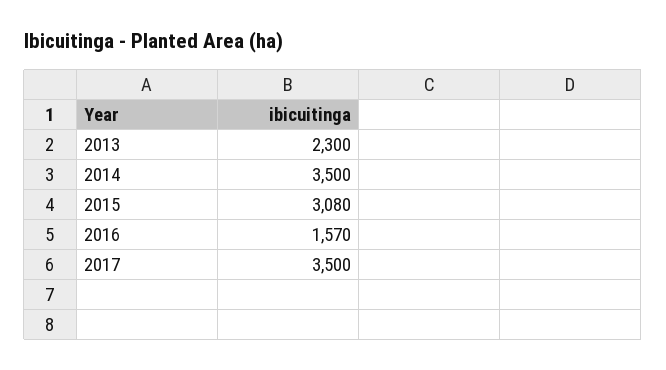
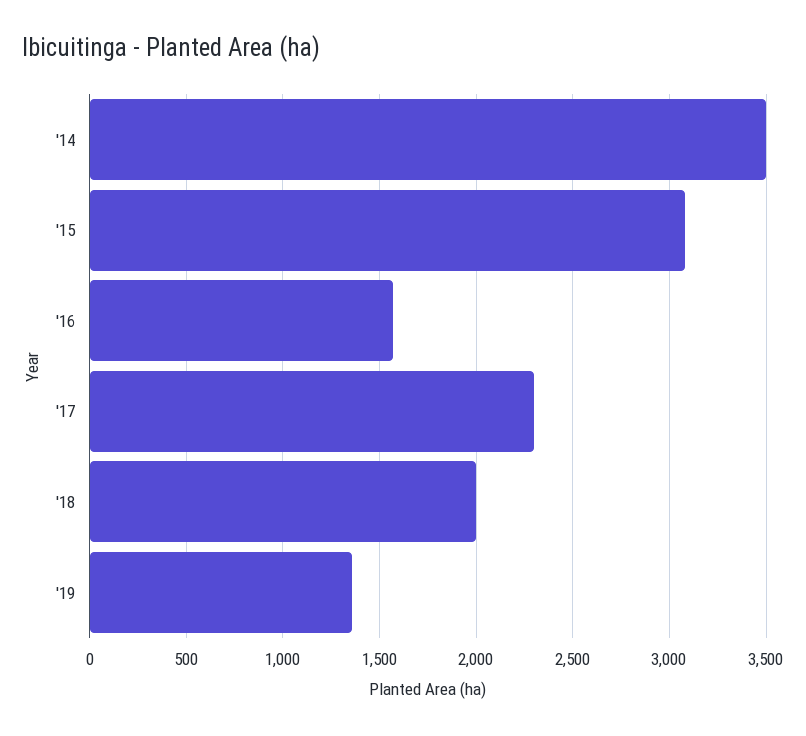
2013: 2300 -> none
2017: 3500 -> 2300
'18: none -> 2000
'19: none -> 1350

